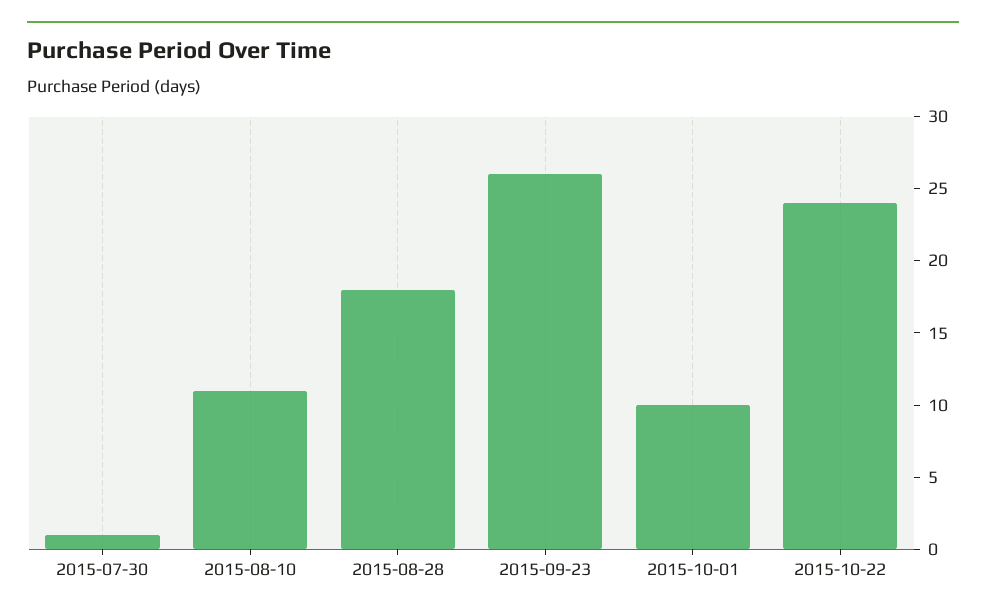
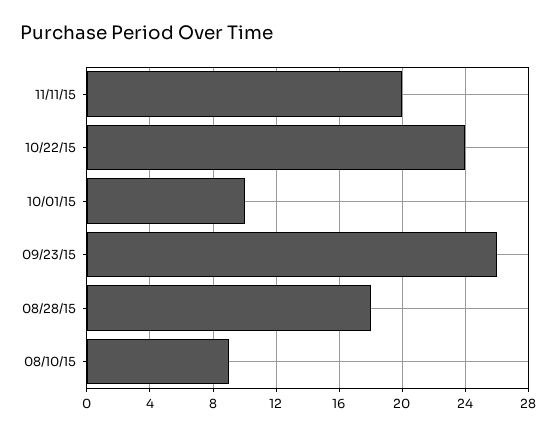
2015-07-30: 1 -> none
2015-08-10: 11 -> 9
11/11/15: none -> 20

